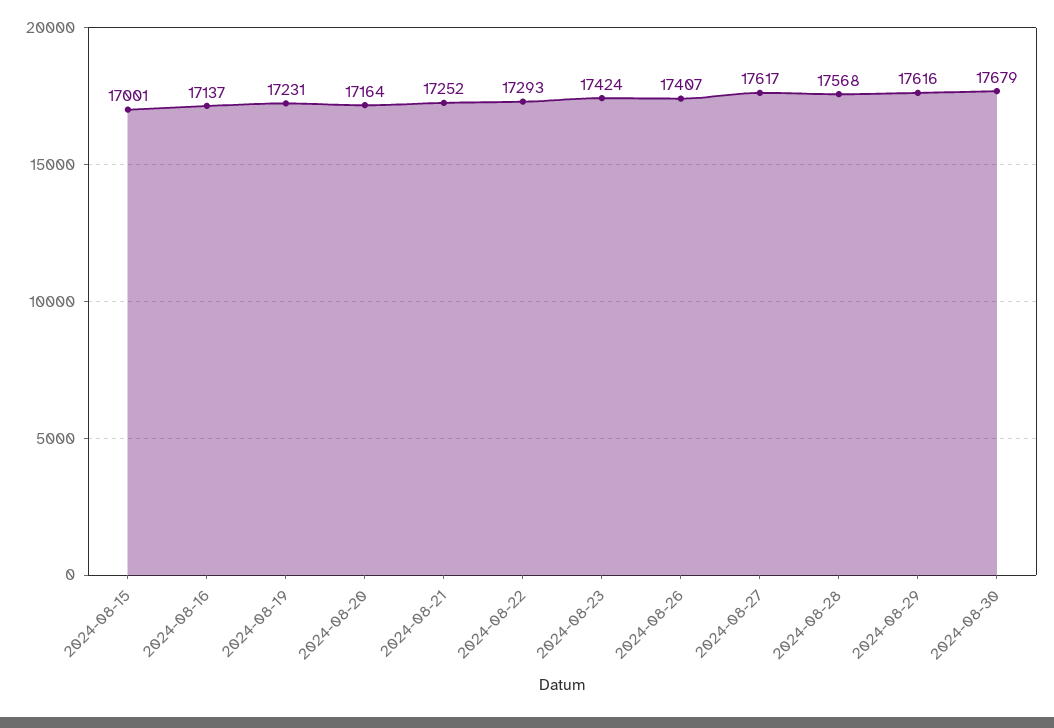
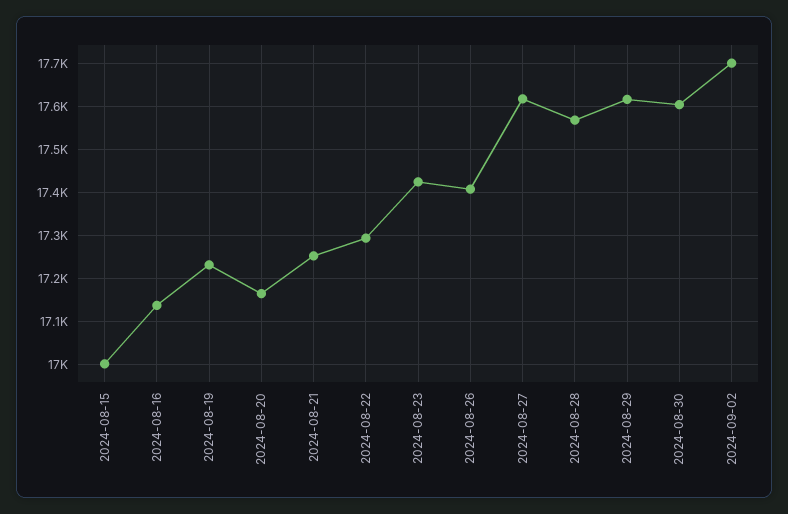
2024-08-30: 17679 -> 17600
2024-09-02: none -> 17700

